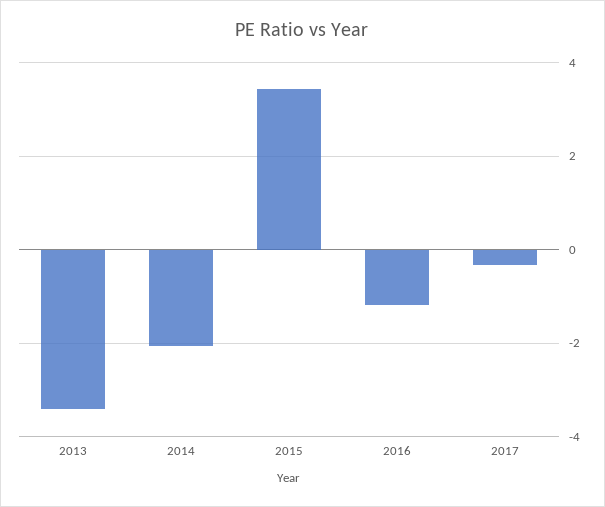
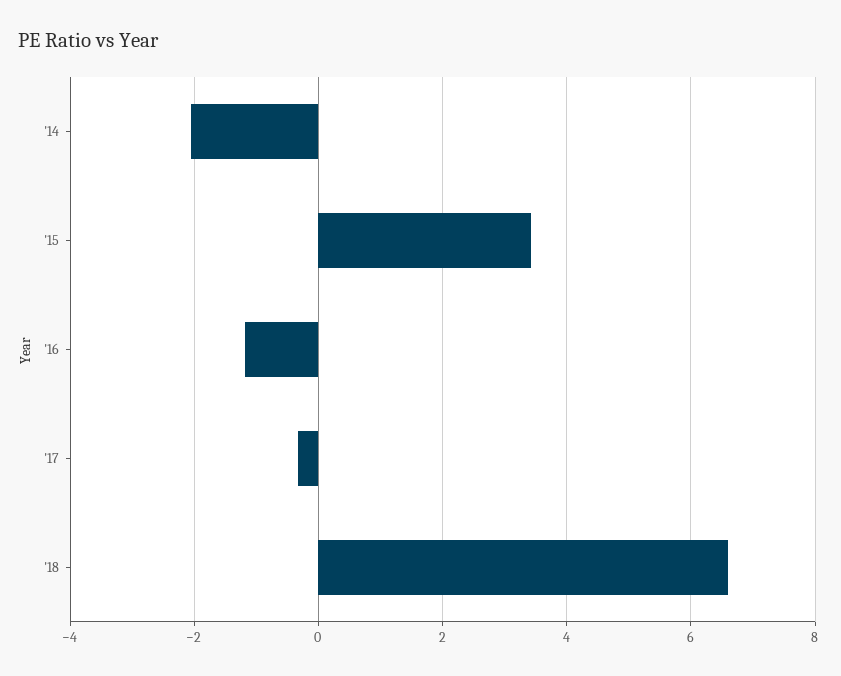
2013: -3.4 -> none
'18: none -> 6.6

